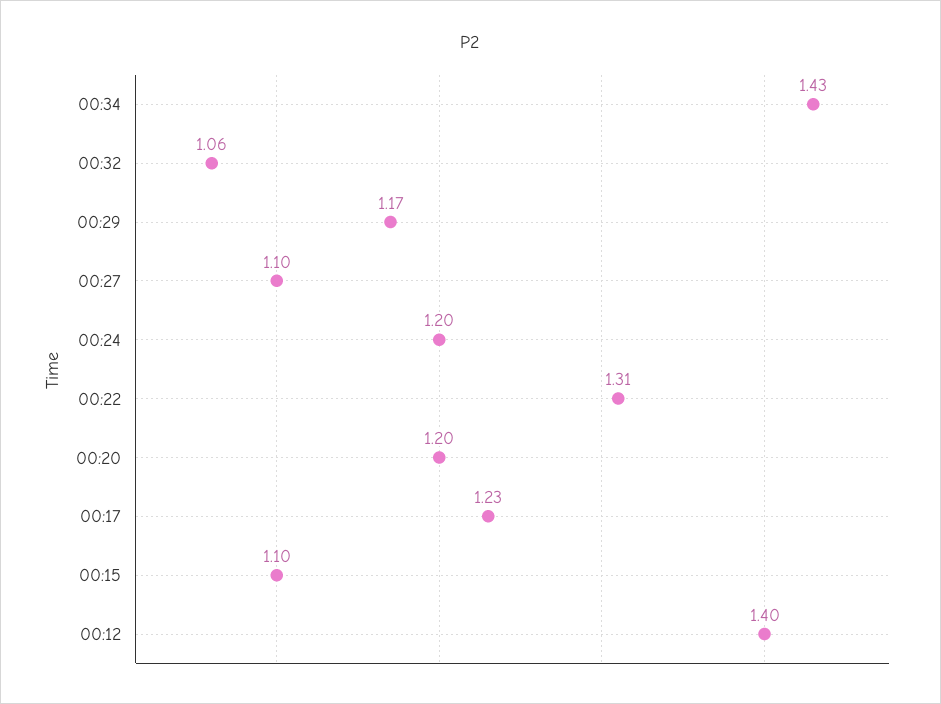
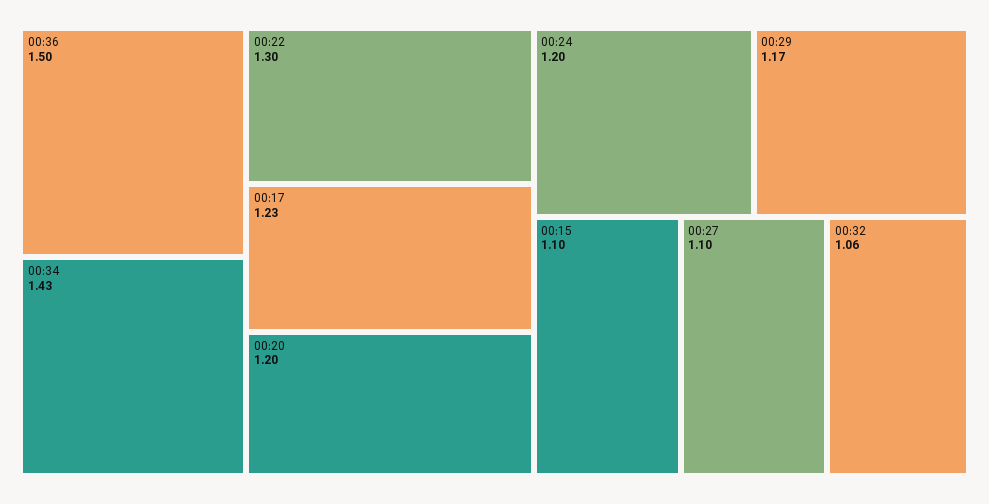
00:22: 1.31 -> 1.3
00:12: 1.4 -> none
00:36: none -> 1.5

